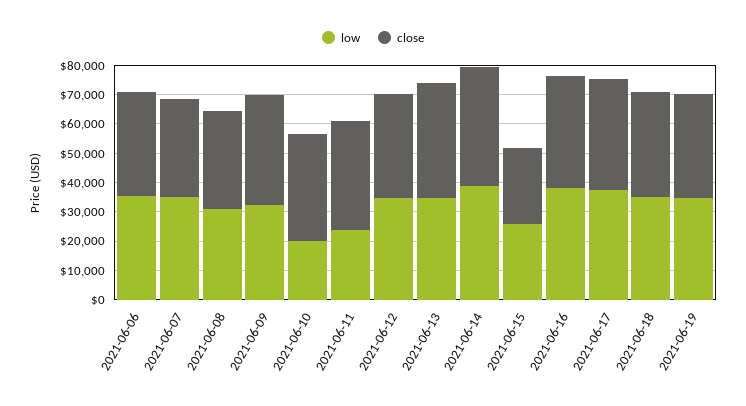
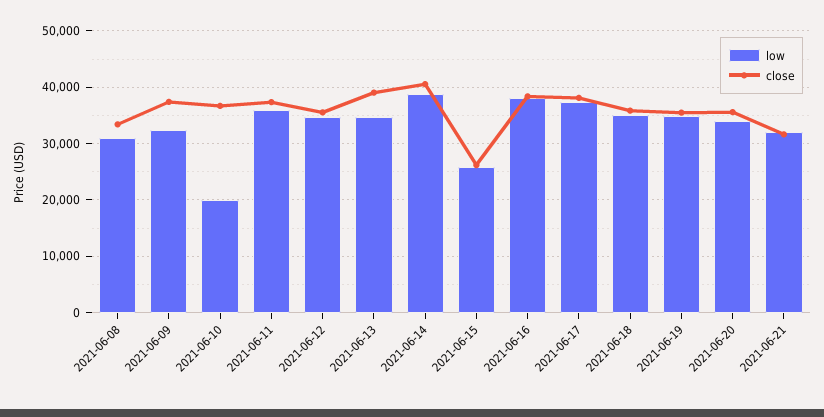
low, 2021-06-06: 35000 -> none
close, 2021-06-06: 35000 -> none
low, 2021-06-07: 35000 -> none
close, 2021-06-07: 35000 -> none
low, 2021-06-11: 25000 -> 36000
low, 2021-06-20: none -> 34000
close, 2021-06-20: none -> 36000
low, 2021-06-21: none -> 32000
close, 2021-06-21: none -> 32000

